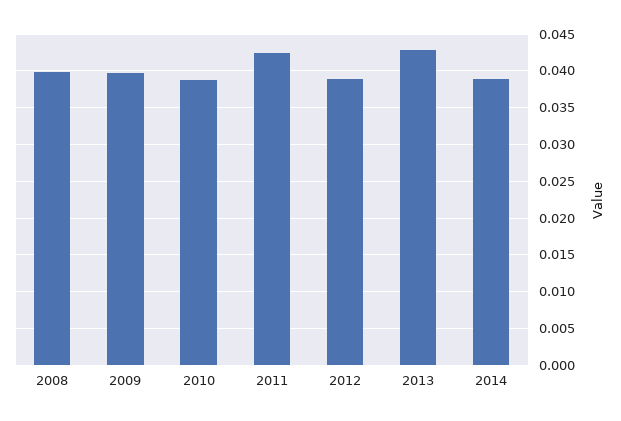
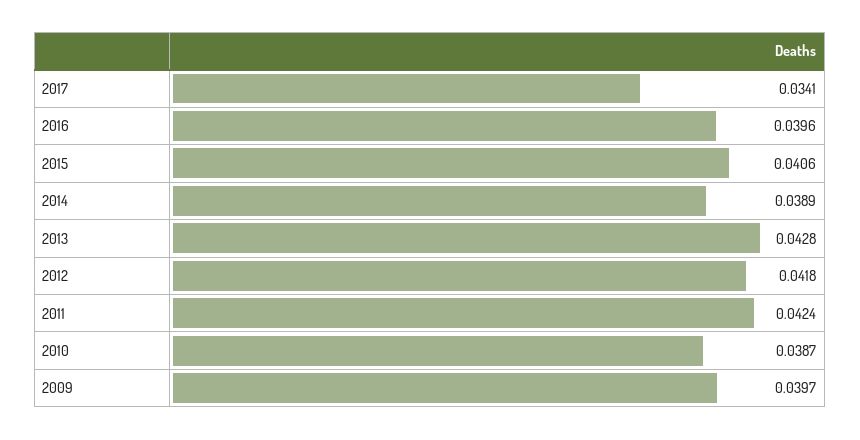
2008: 0.04 -> none
2012: 0.039 -> 0.0418
2017: none -> 0.0341
2016: none -> 0.0396
2015: none -> 0.0406

